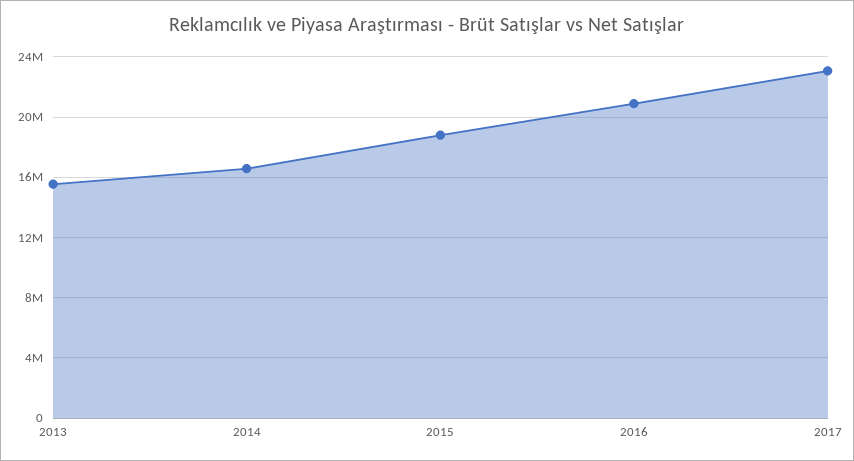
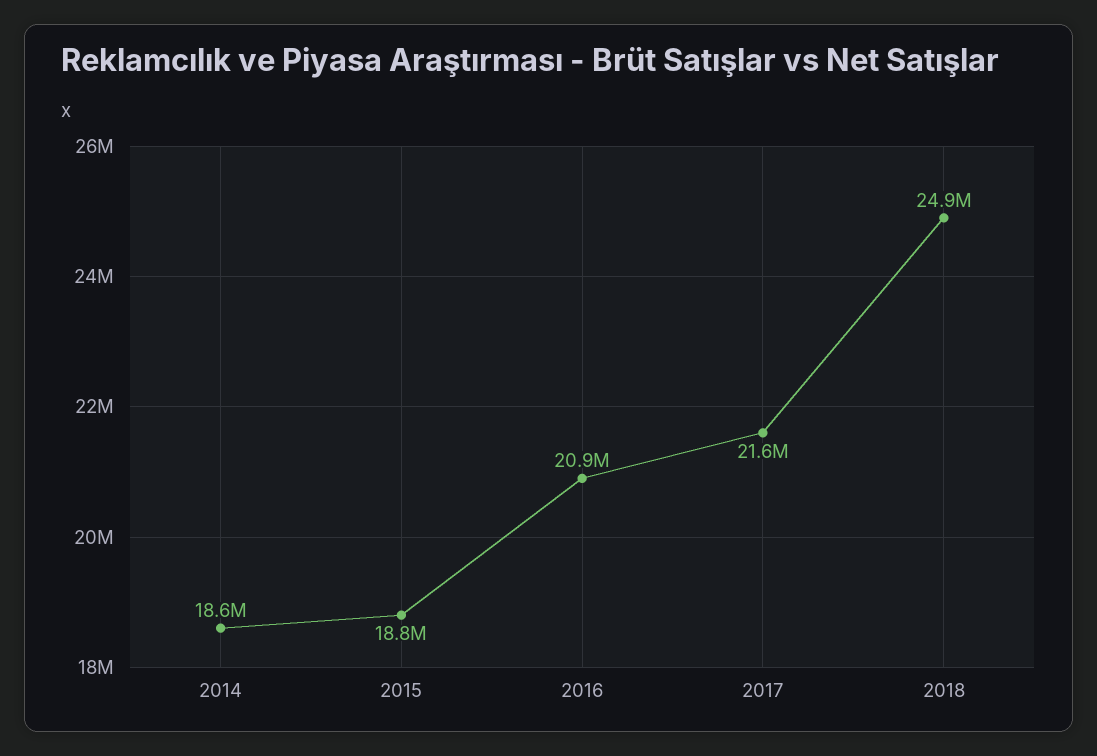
2013: 15500000 -> none
2014: 16500000 -> 18600000
2017: 23000000 -> 21600000
2018: none -> 24900000

